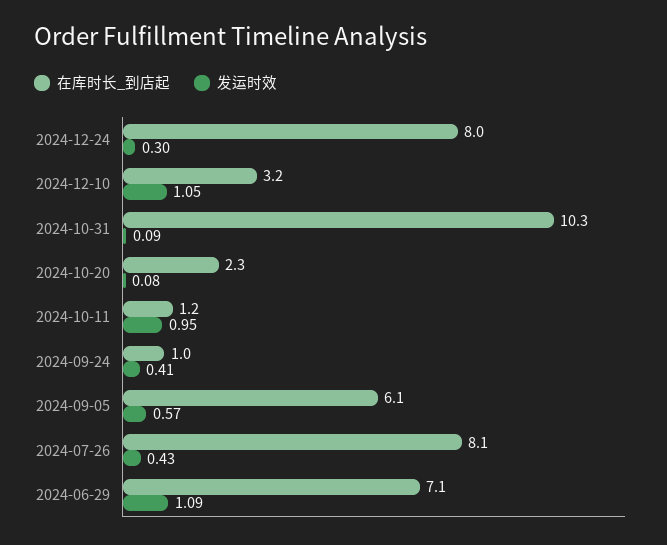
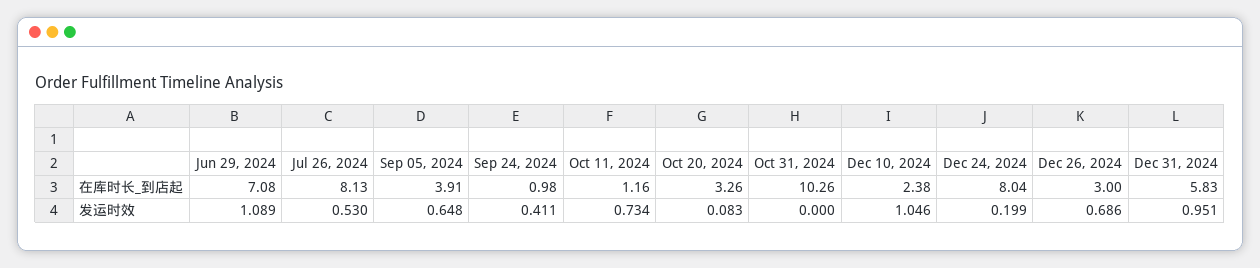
发运时效, 2024-12-24: 0.3 -> 0.199
在库时长_到店起, 2024-12-10: 3.2 -> 2.38
发运时效, 2024-10-31: 0.09 -> 0
在库时长_到店起, 2024-10-20: 2.3 -> 3.26
发运时效, 2024-10-11: 0.95 -> 0.734
在库时长_到店起, 2024-09-05: 6.1 -> 3.91
发运时效, 2024-09-05: 0.57 -> 0.648
发运时效, 2024-07-26: 0.43 -> 0.53
在库时长_到店起, Dec 26, 2024: none -> 3
在库时长_到店起, Dec 31, 2024: none -> 5.83
发运时效, Dec 26, 2024: none -> 0.686
发运时效, Dec 31, 2024: none -> 0.951

